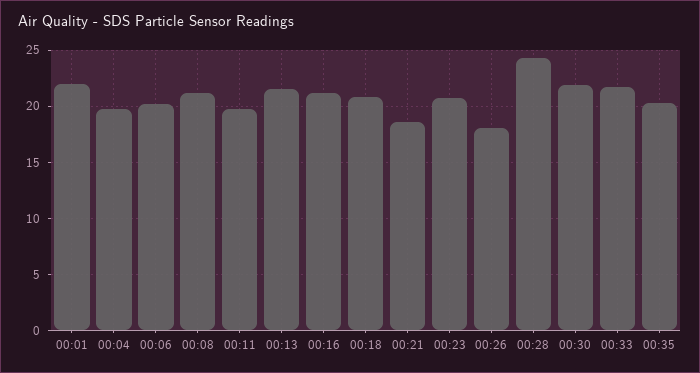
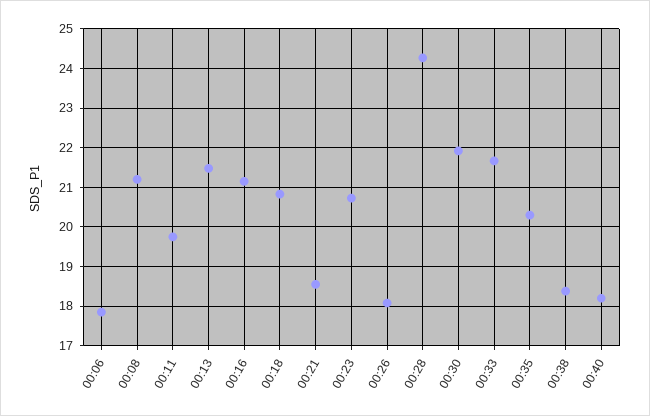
00:01: 22 -> none
00:04: 20 -> none
00:06: 20 -> 17.8
00:38: none -> 18.4
00:40: none -> 18.2

